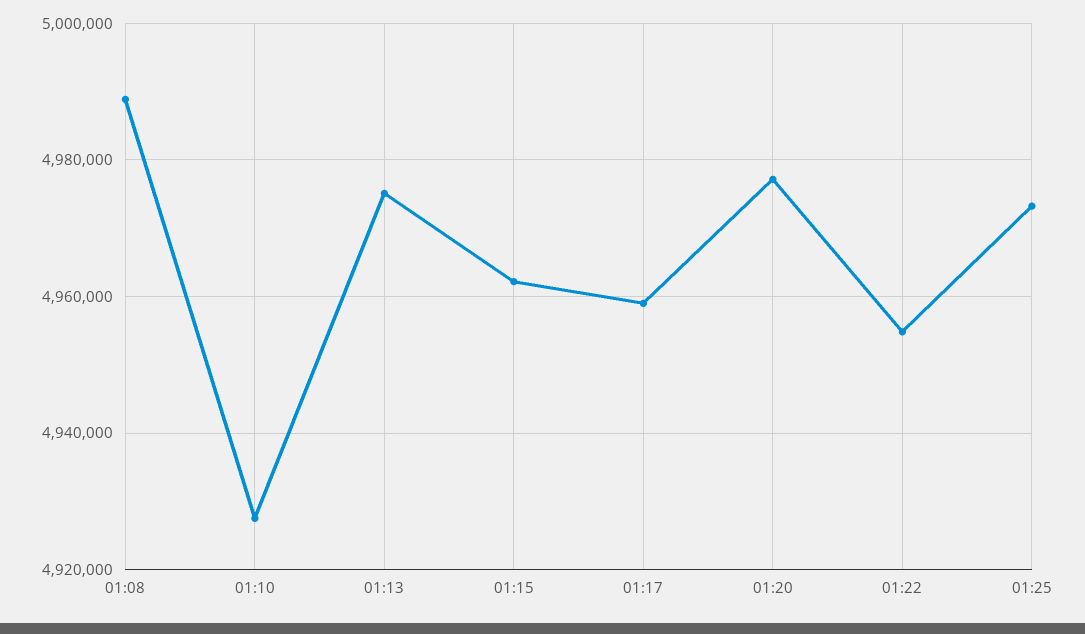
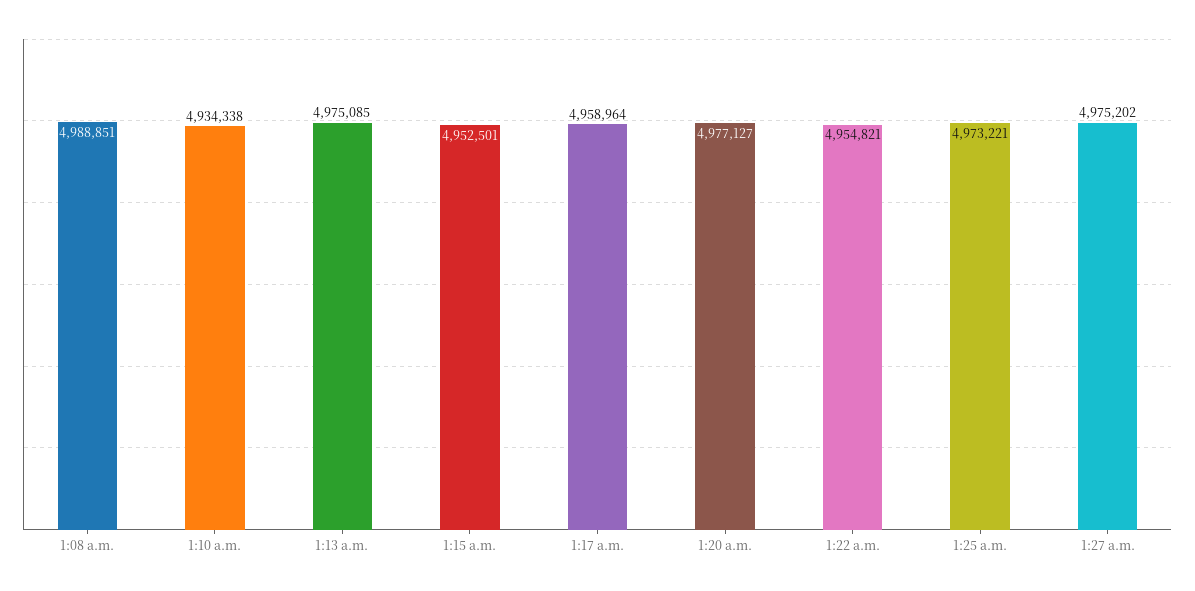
01:10: 4928000 -> 4934338
01:15: 4962000 -> 4952501
1:27 a.m.: none -> 4975202

